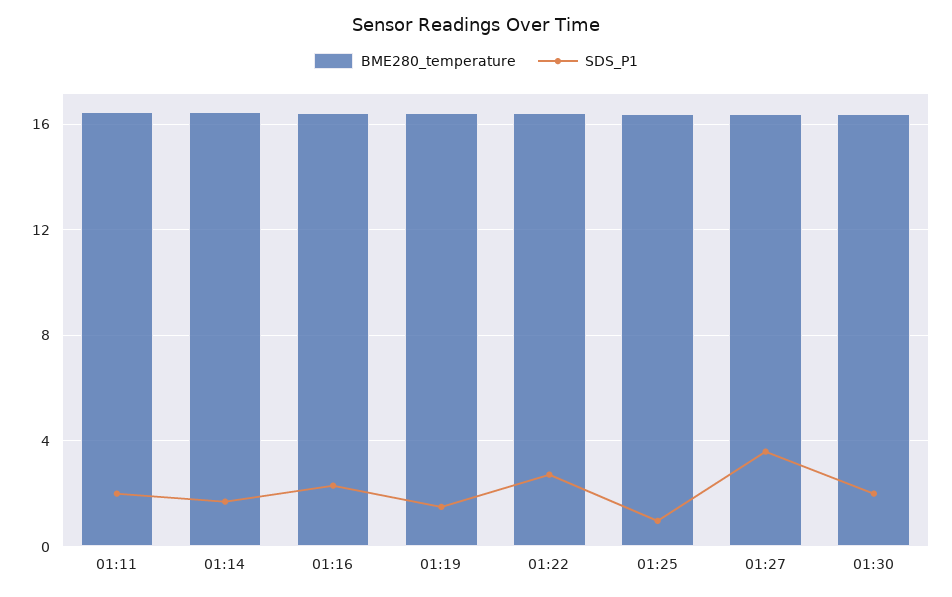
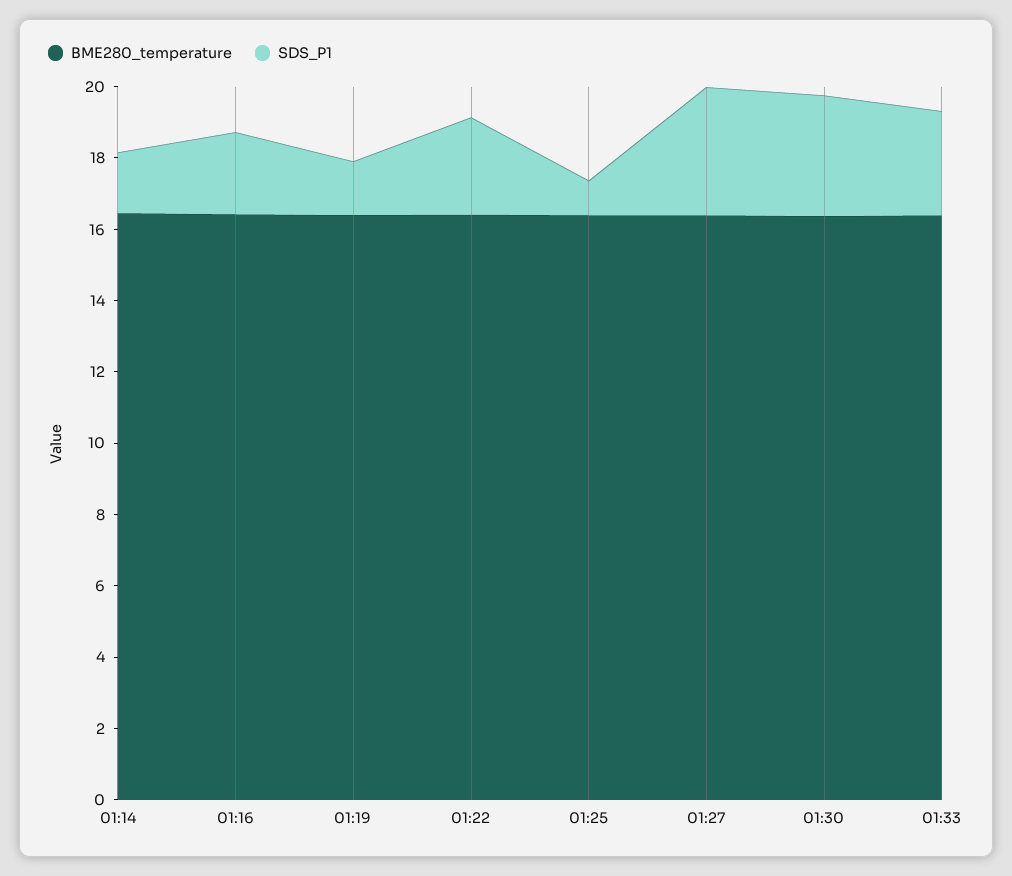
BME280_temperature, 01:11: 16.5 -> none
SDS_P1, 01:11: 2 -> none
SDS_P1, 01:30: 2 -> 3.5
BME280_temperature, 01:33: none -> 16.5
SDS_P1, 01:33: none -> 3

